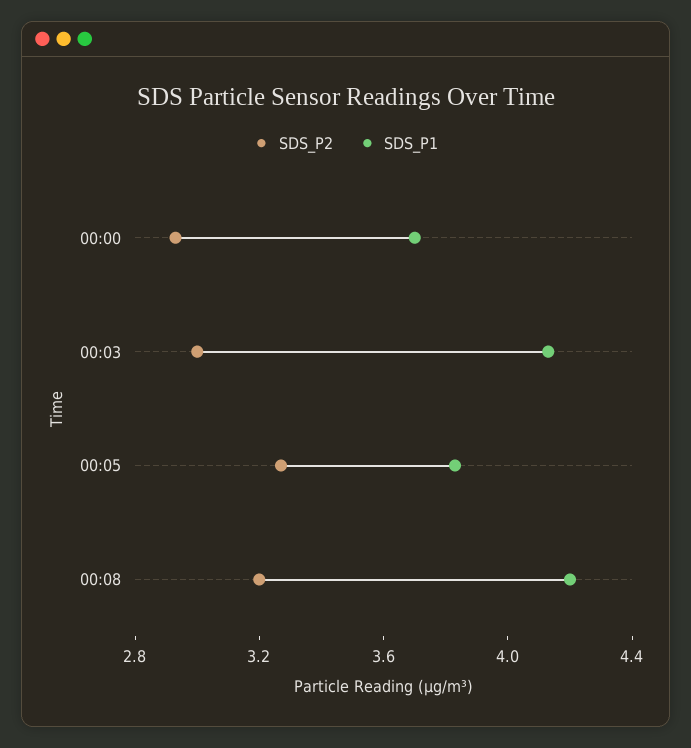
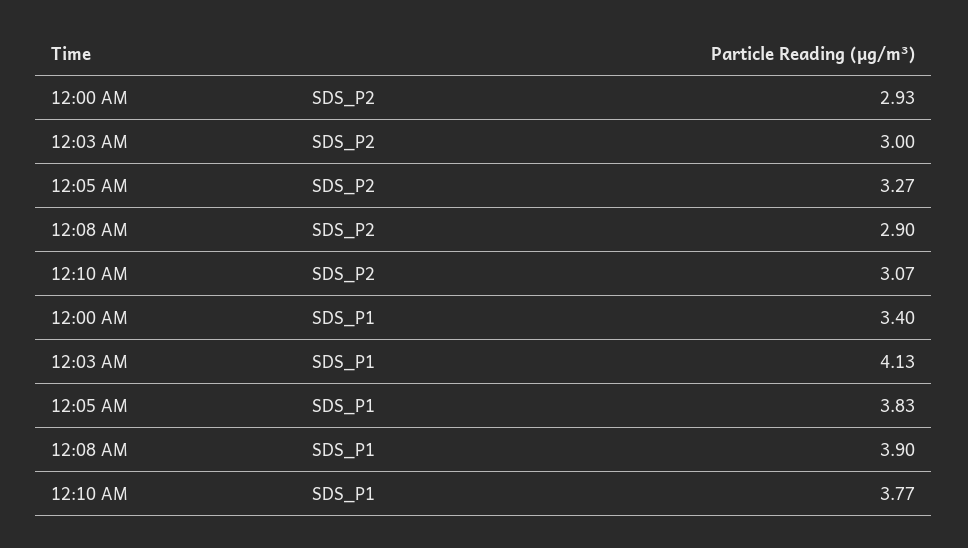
SDS_P1, 00:00: 3.7 -> 3.4
SDS_P2, 00:08: 3.2 -> 2.9
SDS_P1, 00:08: 4.2 -> 3.9
SDS_P2, 12:10 AM: none -> 3.07
SDS_P1, 12:10 AM: none -> 3.77

